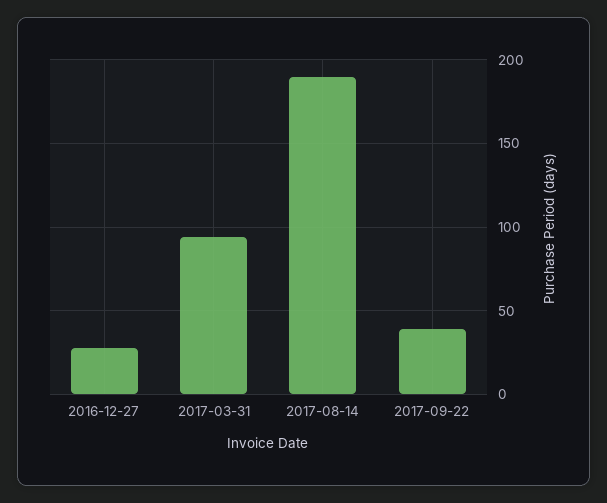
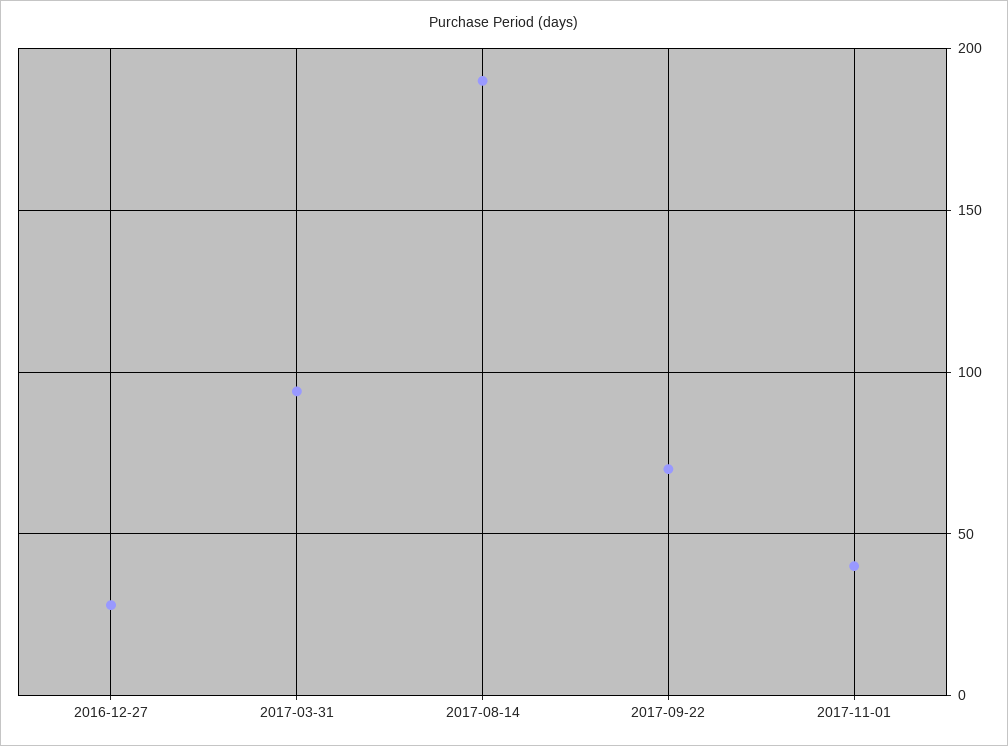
2017-09-22: 40 -> 70
2017-11-01: none -> 40

